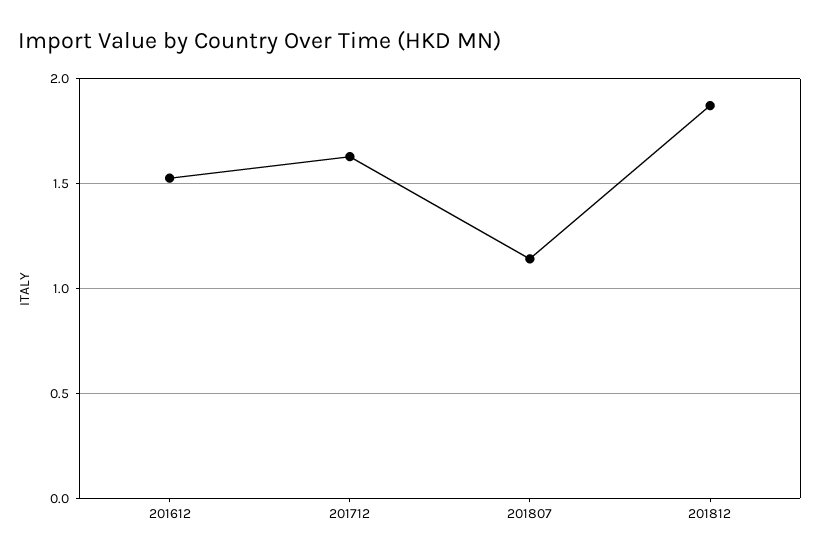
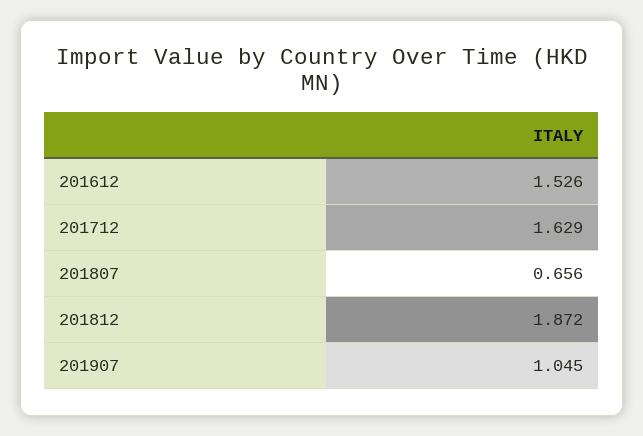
201807: 1.15 -> 0.656
201907: none -> 1.045

